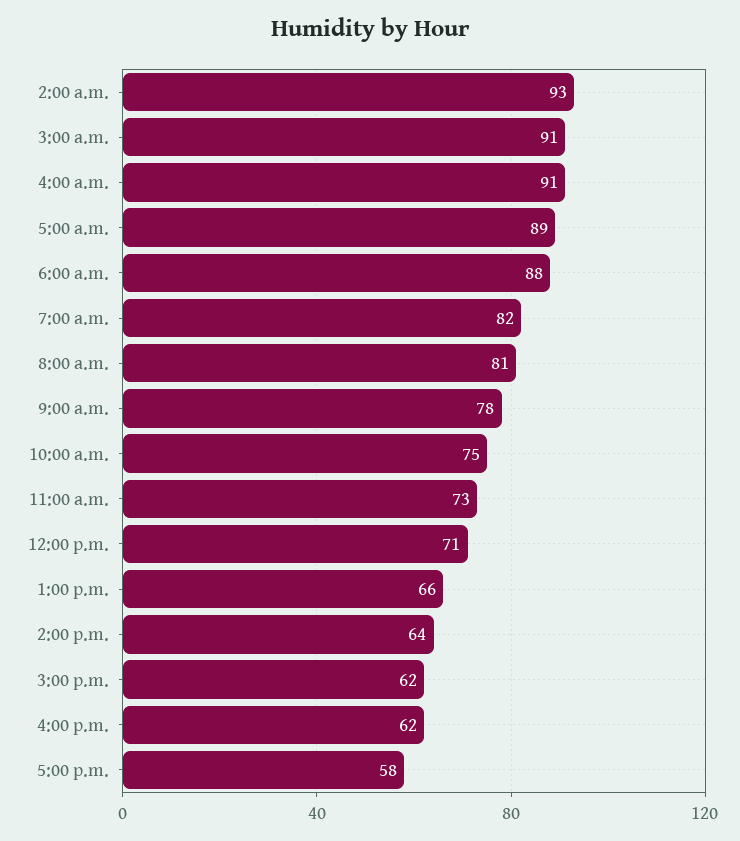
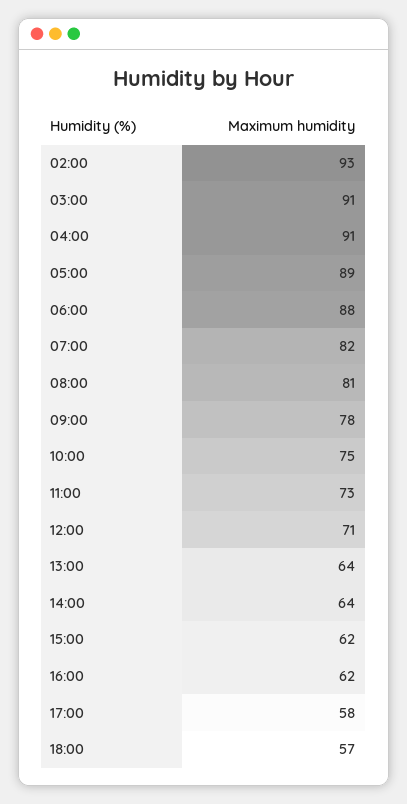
1:00 p.m.: 66 -> 64
18:00: none -> 57

